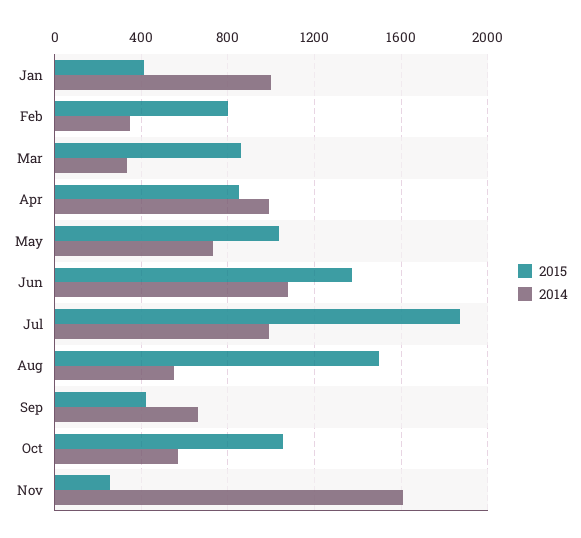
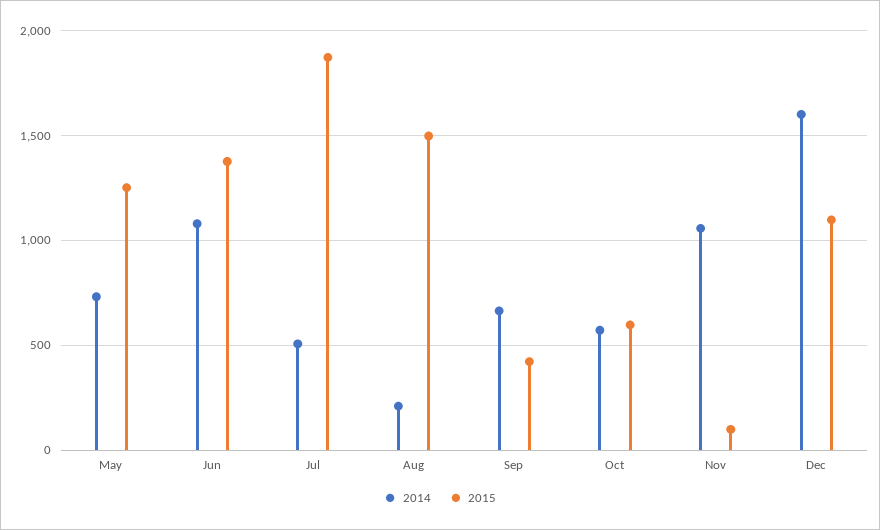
2015, Jan: 400 -> none
2014, Jan: 1000 -> none
2015, Feb: 800 -> none
2014, Feb: 350 -> none
2015, Mar: 850 -> none
2014, Mar: 350 -> none
2015, Apr: 850 -> none
2014, Apr: 1000 -> none
2015, May: 1050 -> 1250
2014, Jul: 1000 -> 500
2014, Aug: 550 -> 200
2015, Oct: 1050 -> 600
2015, Nov: 250 -> 100
2014, Nov: 1600 -> 1050
2014, Dec: none -> 1600
2015, Dec: none -> 1100

